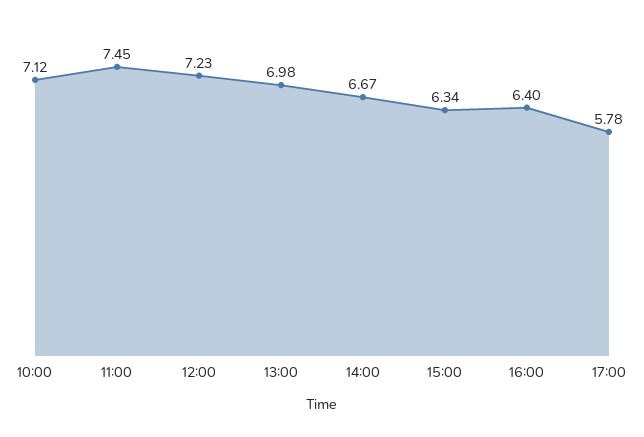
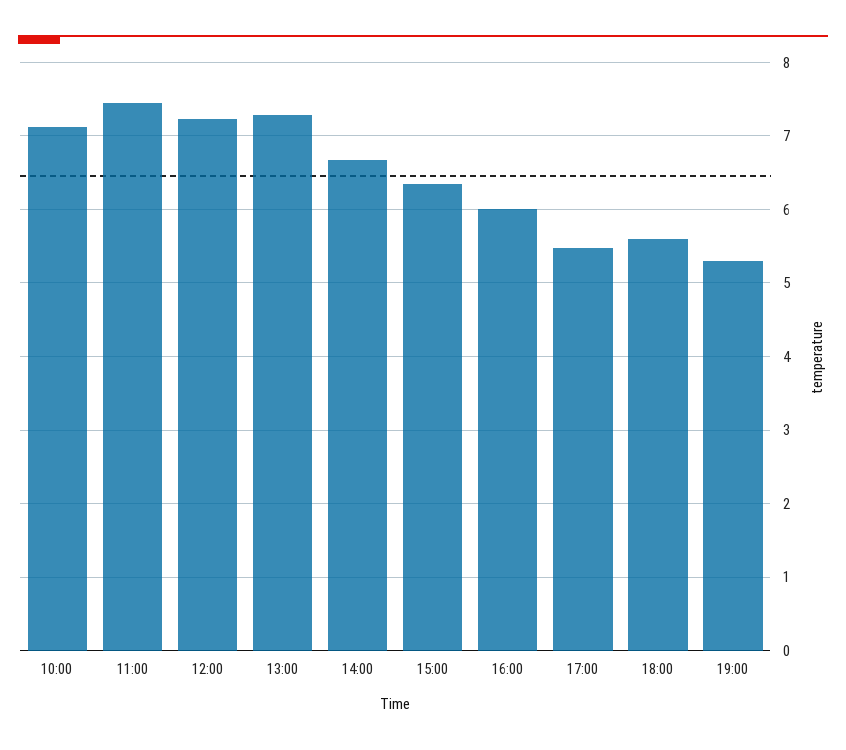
13:00: 6.98 -> 7.3
16:00: 6.4 -> 6
17:00: 5.78 -> 5.5
18:00: none -> 5.6
19:00: none -> 5.3

